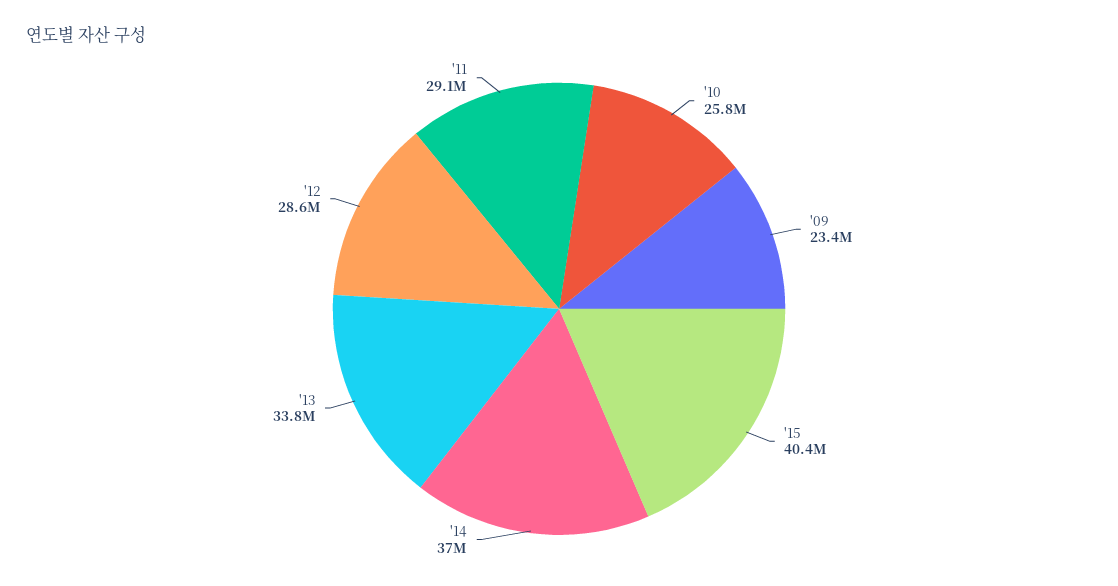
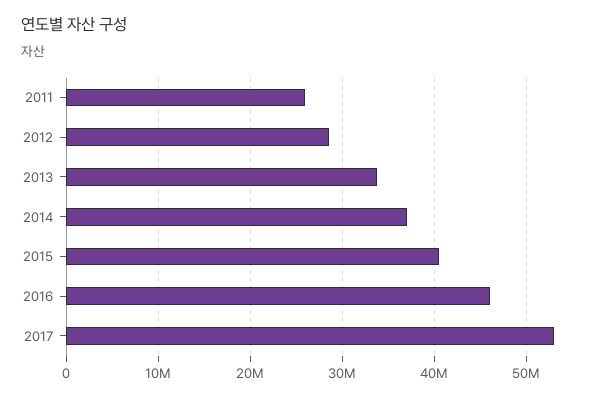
'10: 25800000 -> none
'09: 23400000 -> none
'11: 29100000 -> 26000000
2016: none -> 46000000
2017: none -> 53000000

